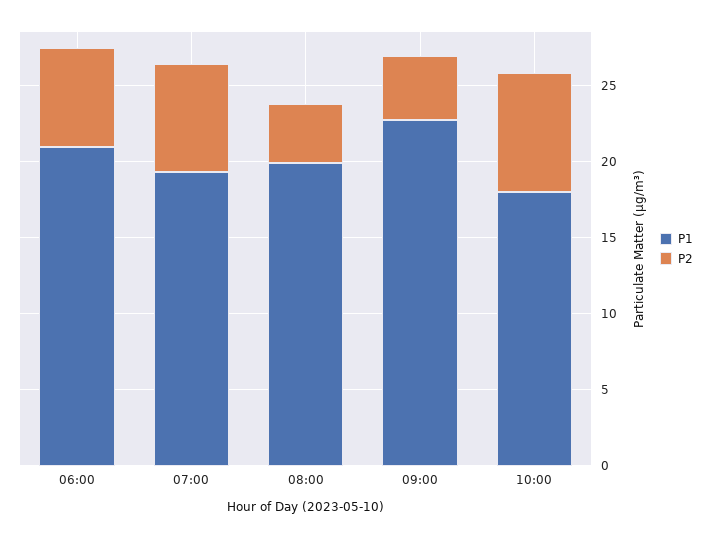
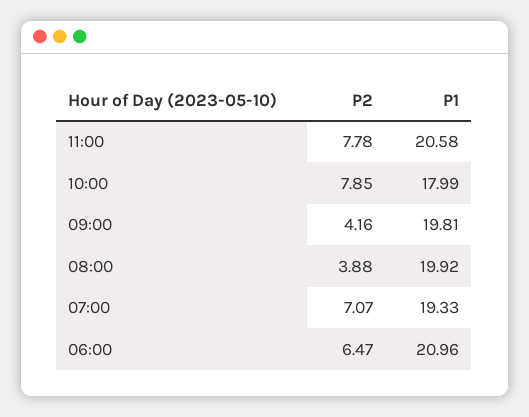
P1, 09:00: 23 -> 19.81
P2, 11:00: none -> 7.78
P1, 11:00: none -> 20.58

